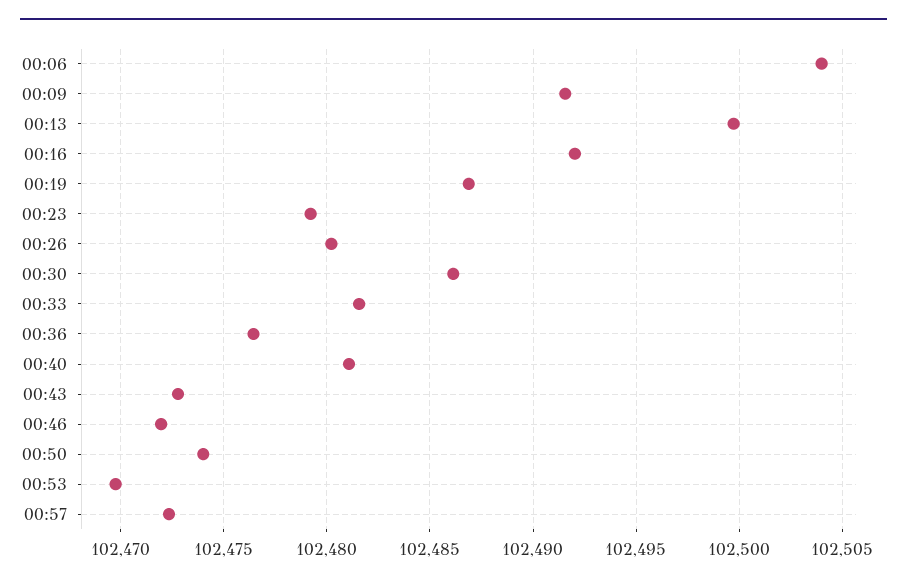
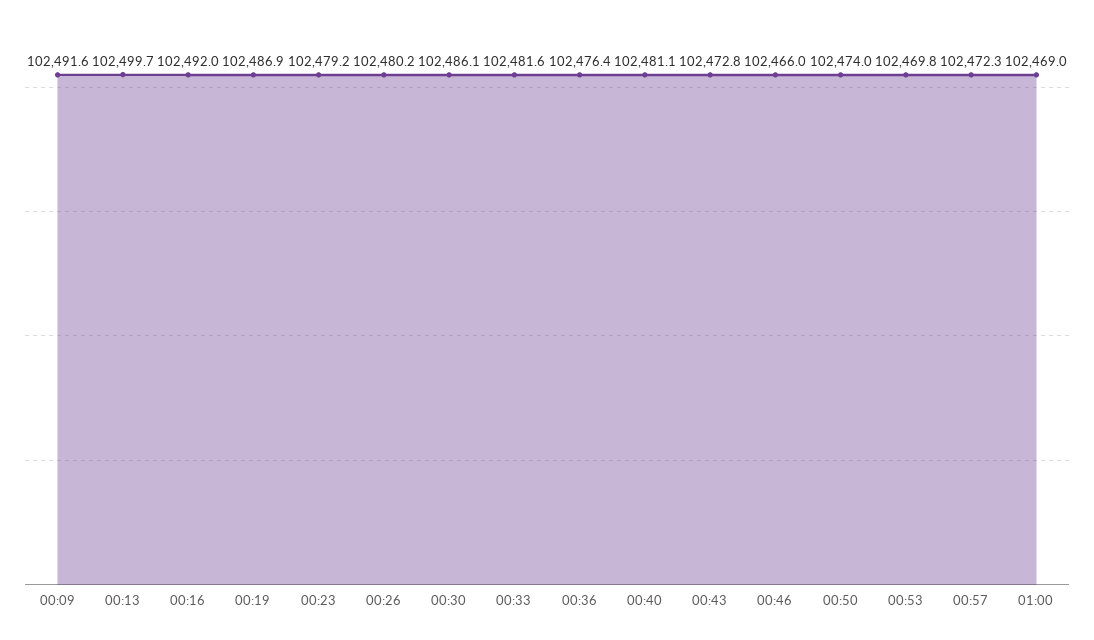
00:06: 102504 -> none
00:46: 102472 -> 102466
01:00: none -> 102469

